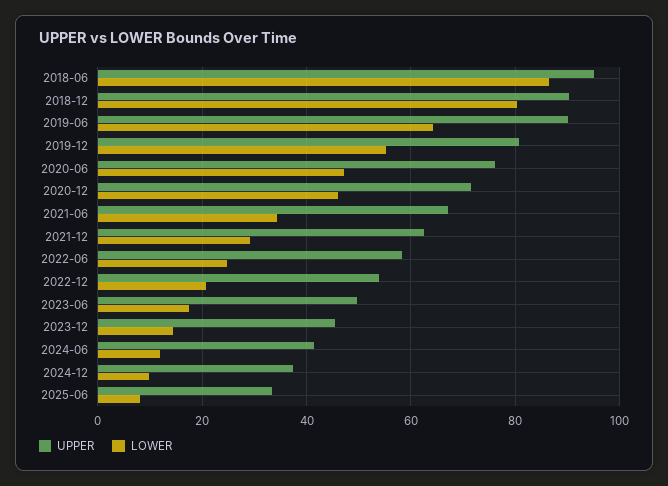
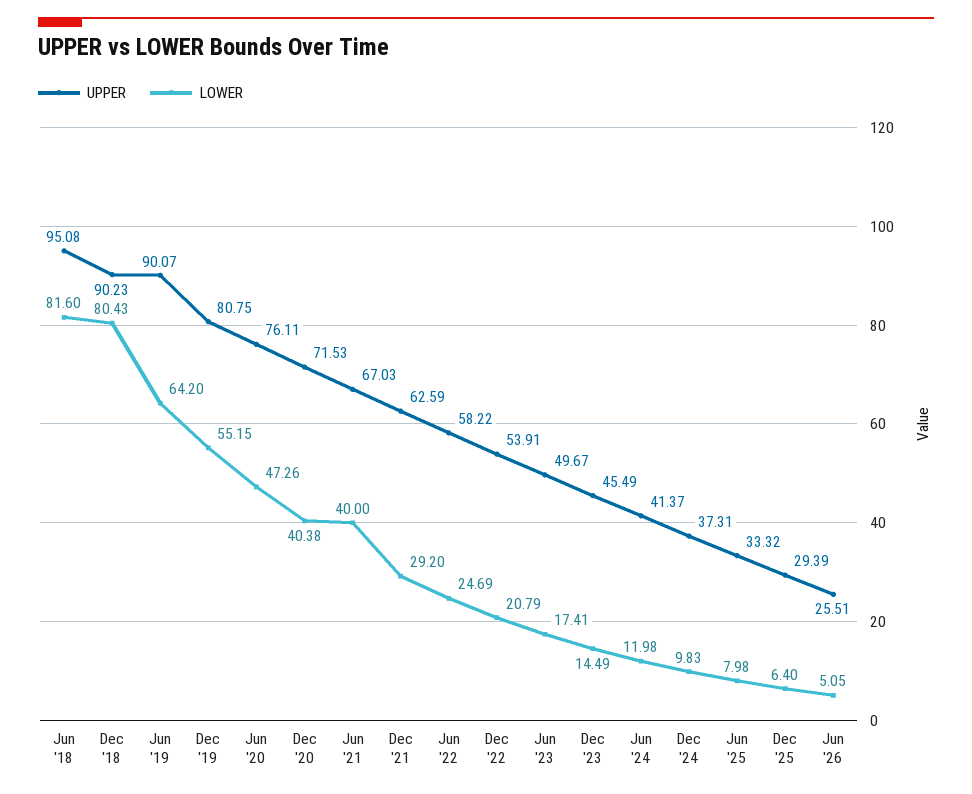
LOWER, 2018-06: 86 -> 81.6
LOWER, 2020-12: 46 -> 40.38
LOWER, 2021-06: 34 -> 40
UPPER, Dec '25: none -> 29.39
LOWER, Dec '25: none -> 6.4
UPPER, Jun '26: none -> 25.51
LOWER, Jun '26: none -> 5.05

